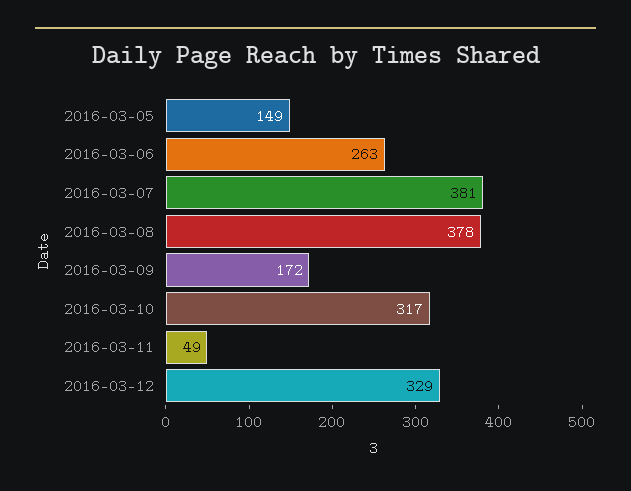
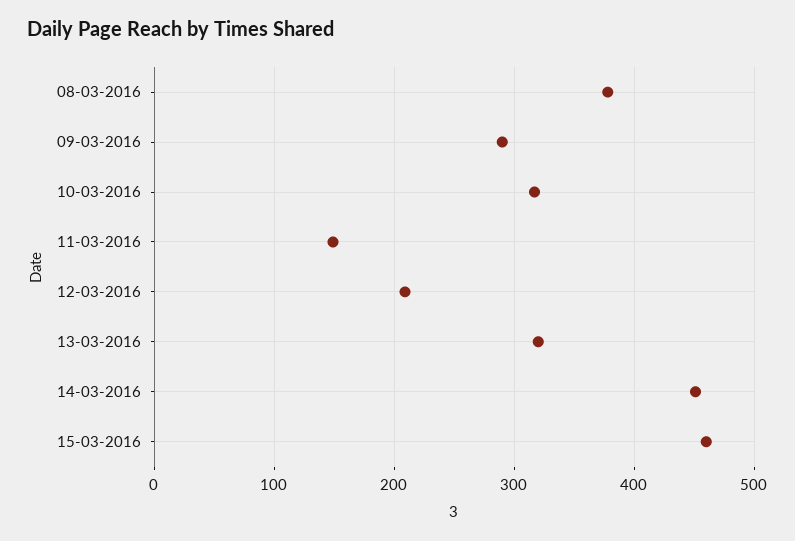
2016-03-05: 149 -> none
2016-03-06: 263 -> none
2016-03-07: 381 -> none
2016-03-09: 172 -> 290
2016-03-11: 49 -> 150
2016-03-12: 329 -> 210
13-03-2016: none -> 320
14-03-2016: none -> 450
15-03-2016: none -> 460

